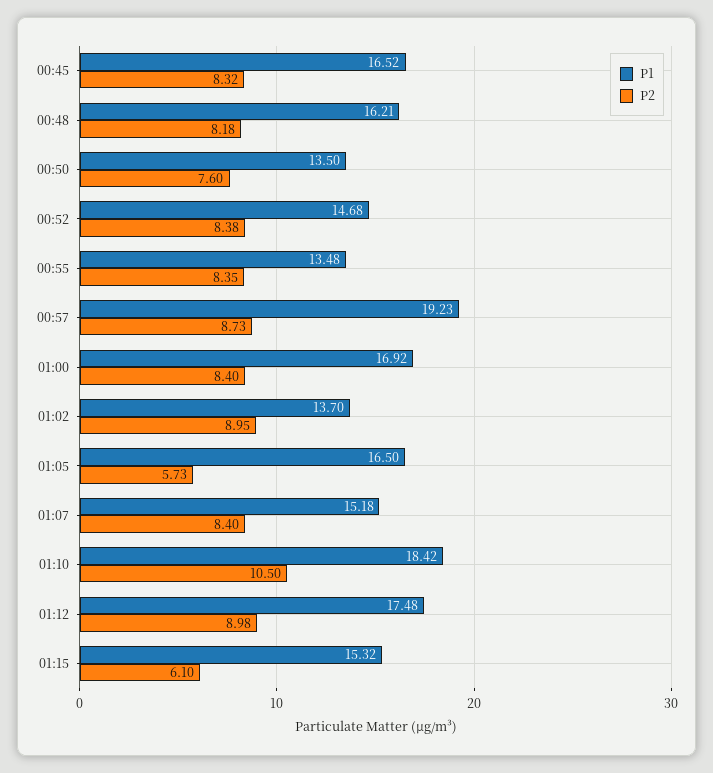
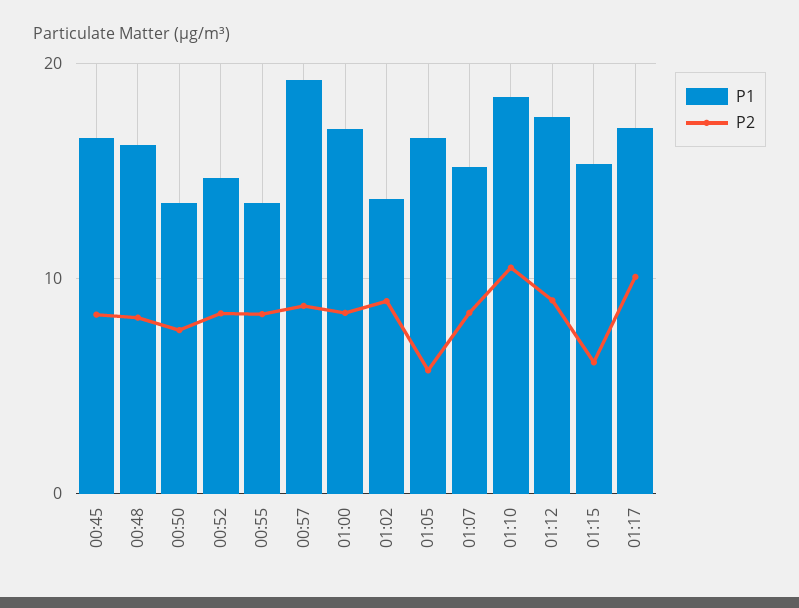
P1, 01:17: none -> 17
P2, 01:17: none -> 10

